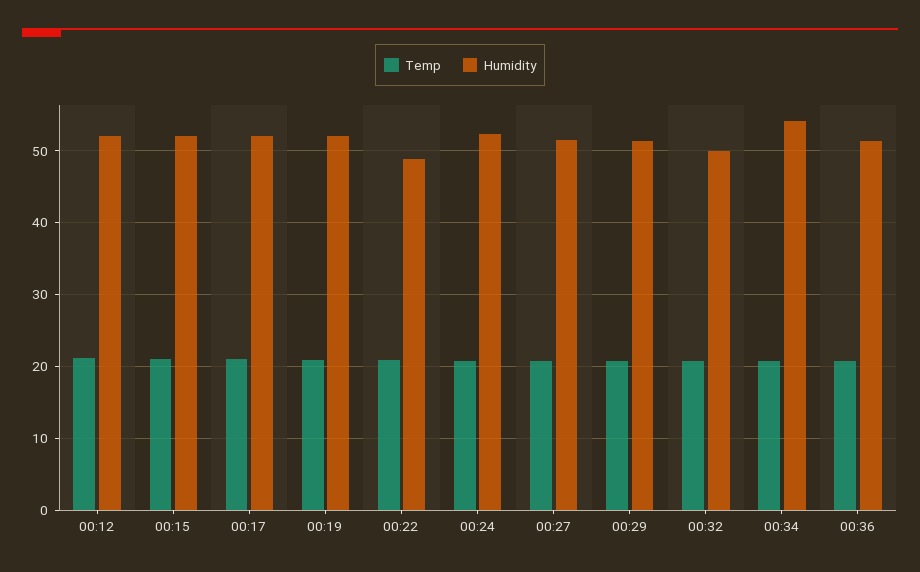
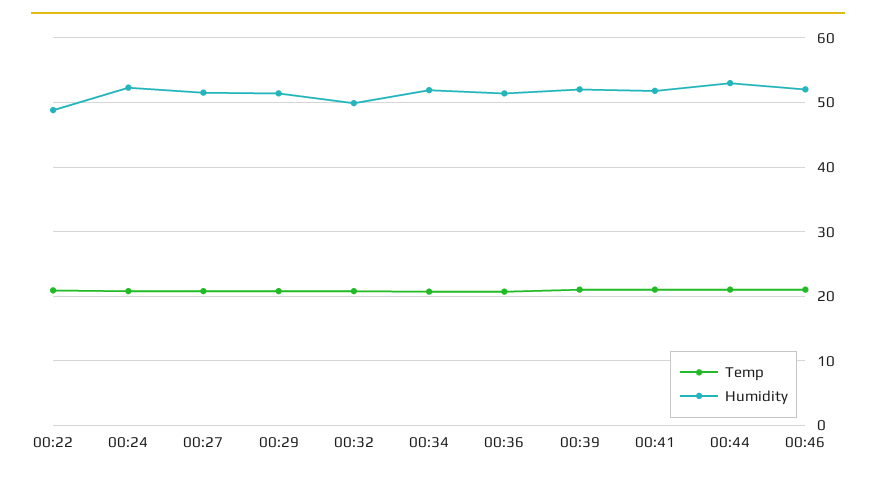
Temp, 00:12: 21 -> none
Humidity, 00:12: 52 -> none
Temp, 00:15: 21 -> none
Humidity, 00:15: 52 -> none
Temp, 00:17: 21 -> none
Humidity, 00:17: 52 -> none
Temp, 00:19: 21 -> none
Humidity, 00:19: 52 -> none
Humidity, 00:34: 54 -> 52
Temp, 00:39: none -> 21
Humidity, 00:39: none -> 52
Temp, 00:41: none -> 21
Humidity, 00:41: none -> 52
Temp, 00:44: none -> 21
Humidity, 00:44: none -> 53
Temp, 00:46: none -> 21
Humidity, 00:46: none -> 52

